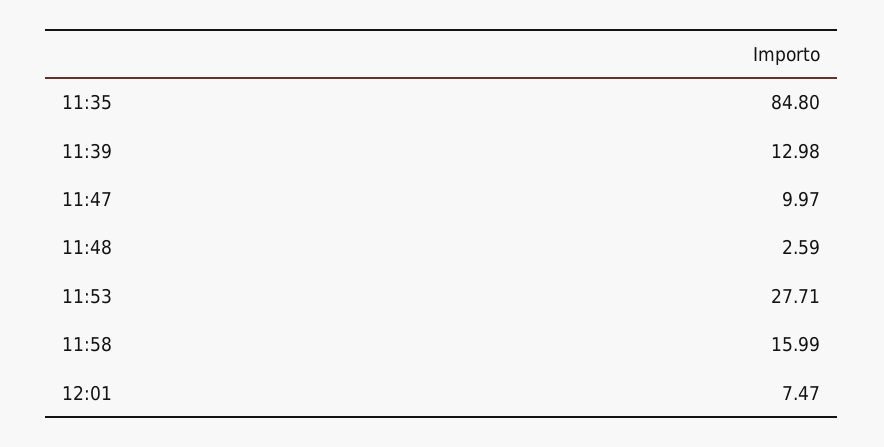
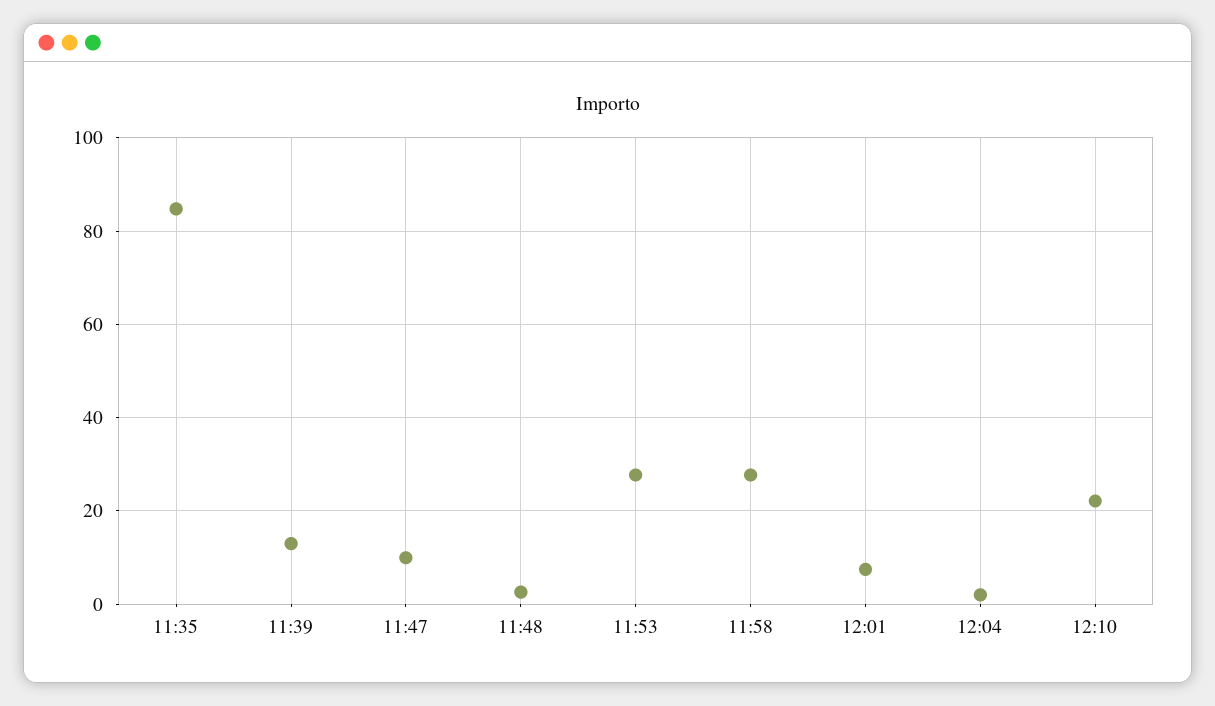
11:58: 15.99 -> 28
12:04: none -> 2
12:10: none -> 22

